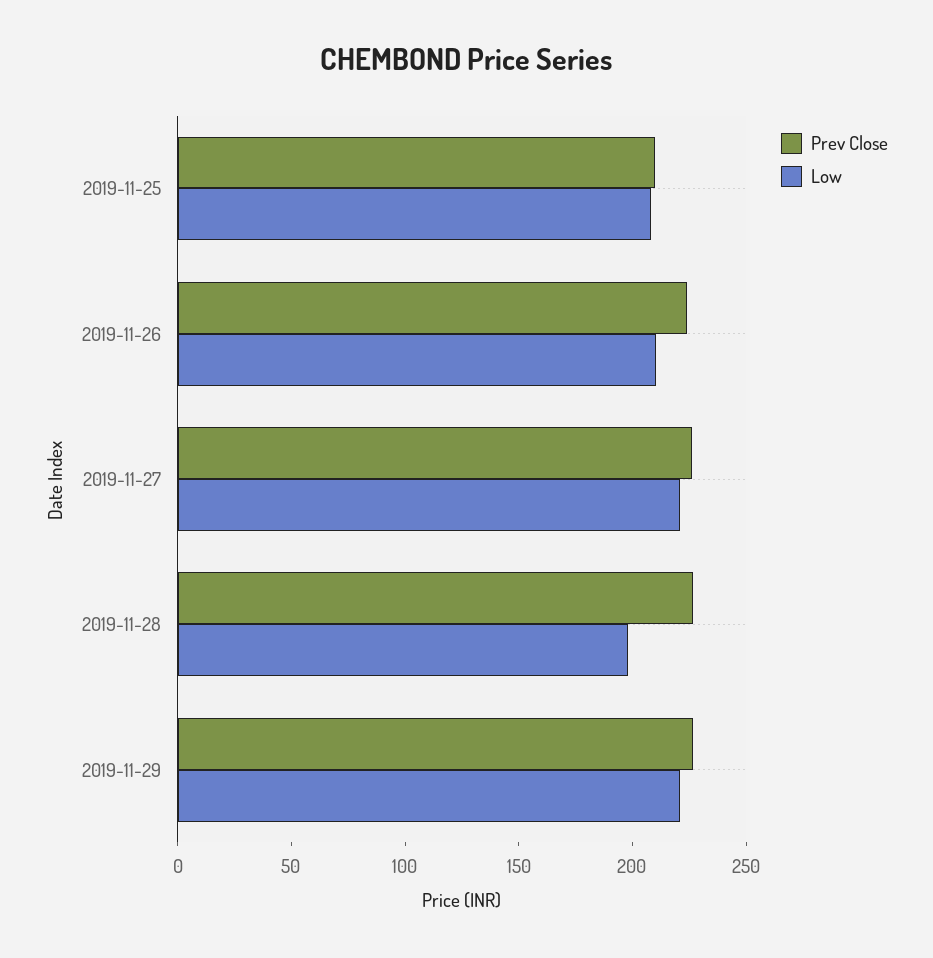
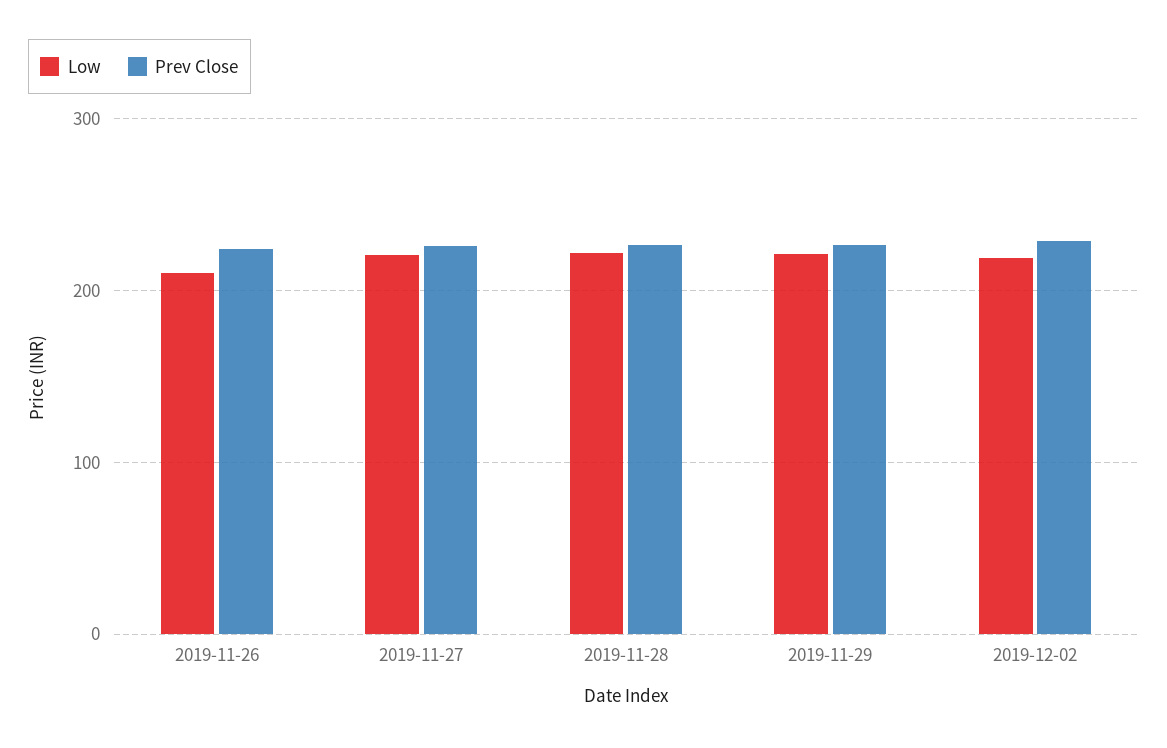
Prev Close, 2019-11-25: 210 -> none
Low, 2019-11-25: 210 -> none
Low, 2019-11-28: 200 -> 220
Low, 2019-12-02: none -> 220
Prev Close, 2019-12-02: none -> 230

